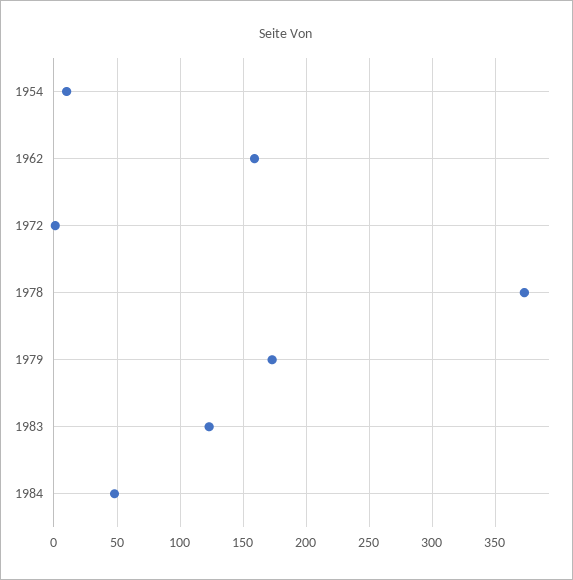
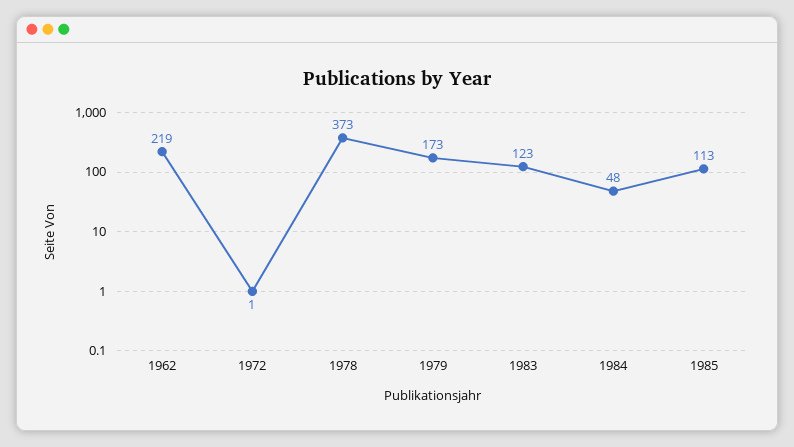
1954: 10 -> none
1962: 160 -> 219
1985: none -> 113

